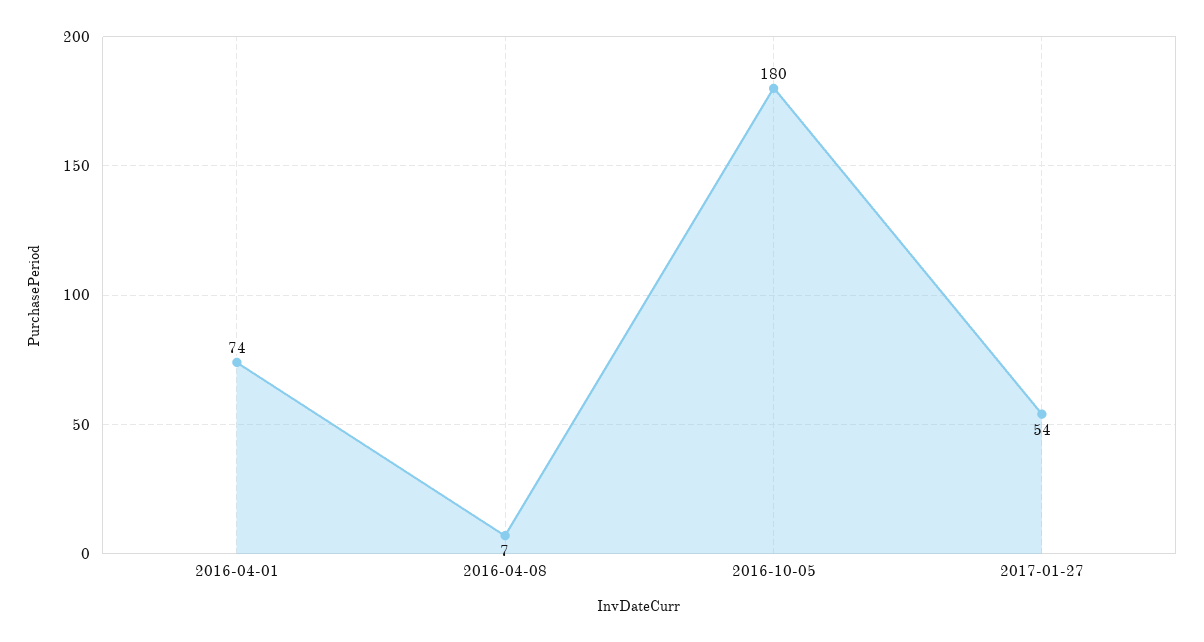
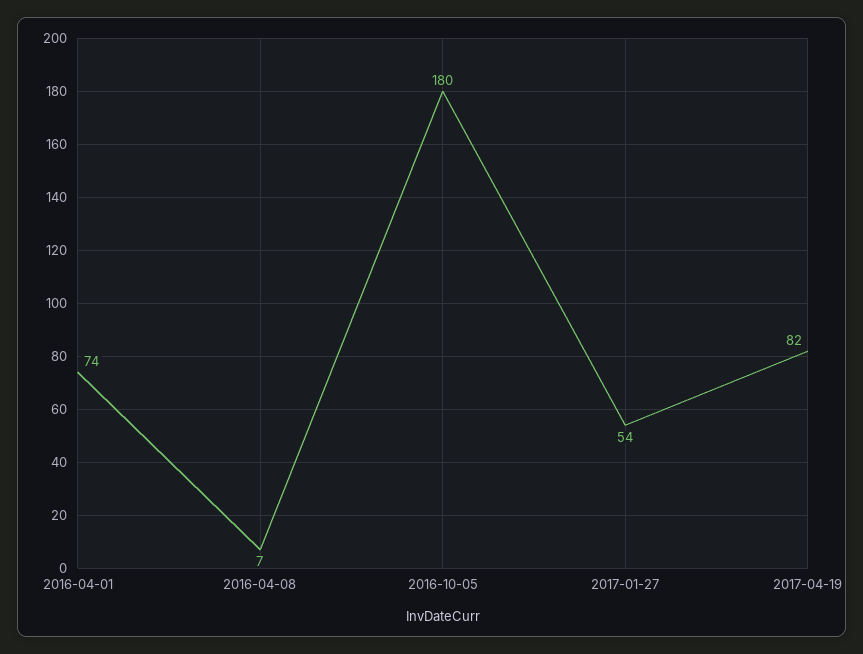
2017-04-19: none -> 82

